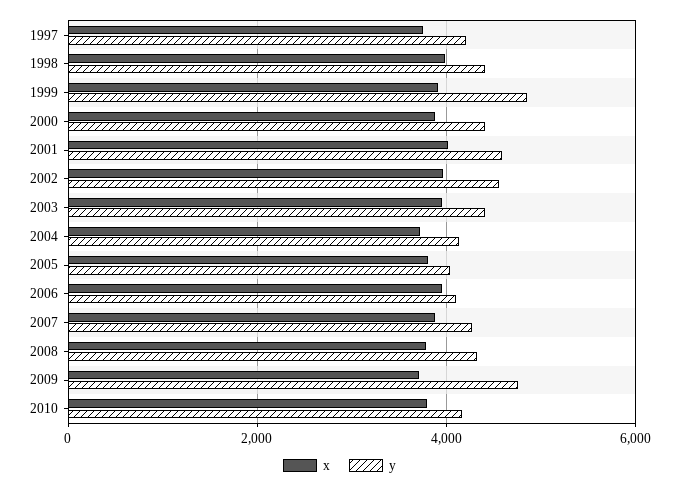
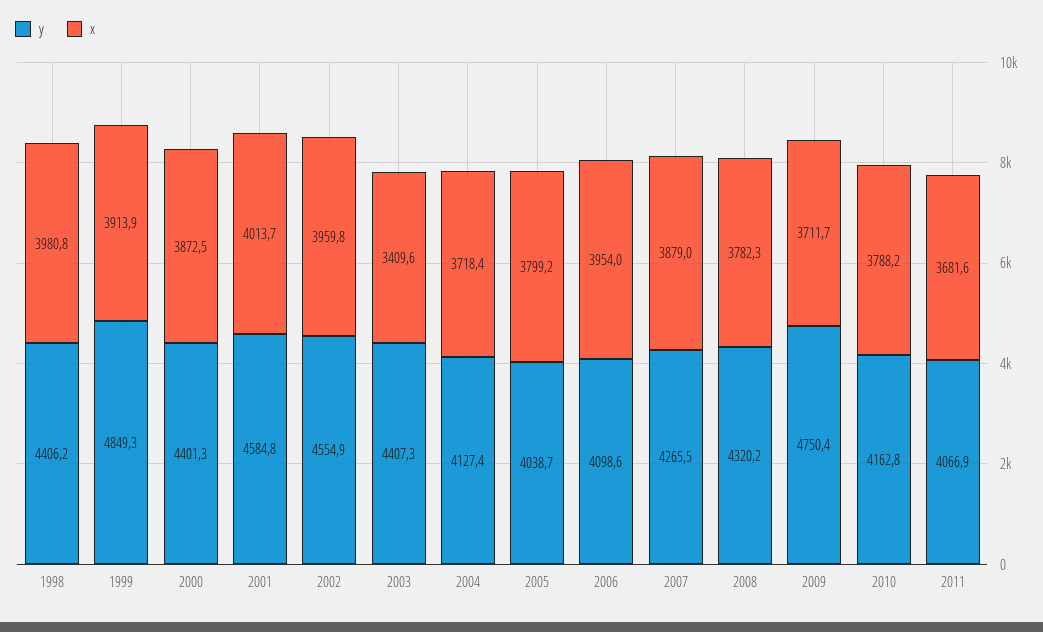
x, 1997: 3800 -> none
y, 1997: 4200 -> none
x, 2003: 4000 -> 3409.6
y, 2011: none -> 4066.9
x, 2011: none -> 3681.6

